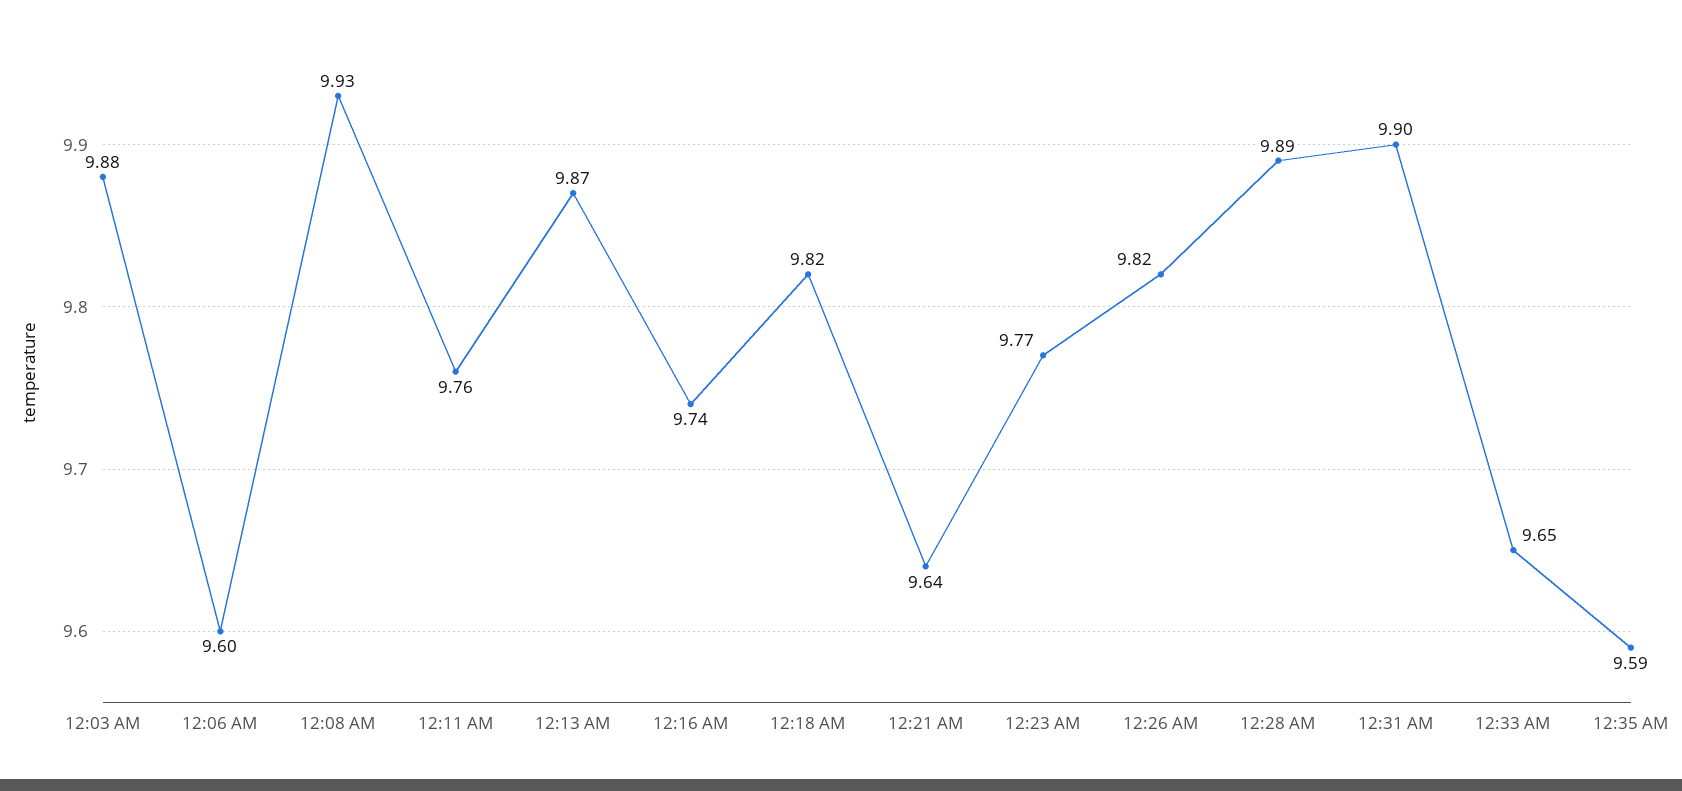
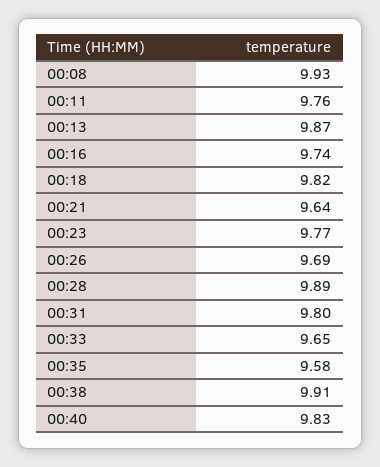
12:03 AM: 9.88 -> none
12:06 AM: 9.6 -> none
12:26 AM: 9.82 -> 9.69
12:31 AM: 9.9 -> 9.8
12:35 AM: 9.59 -> 9.58
00:38: none -> 9.91
00:40: none -> 9.83

